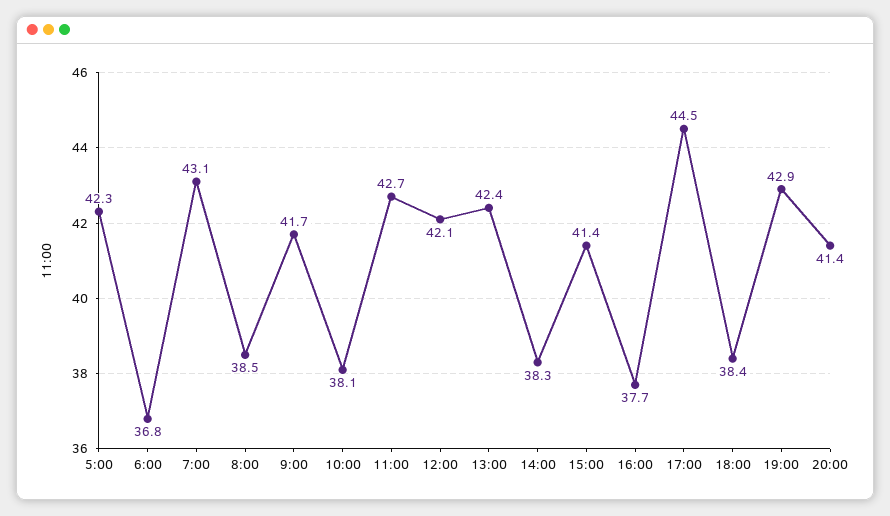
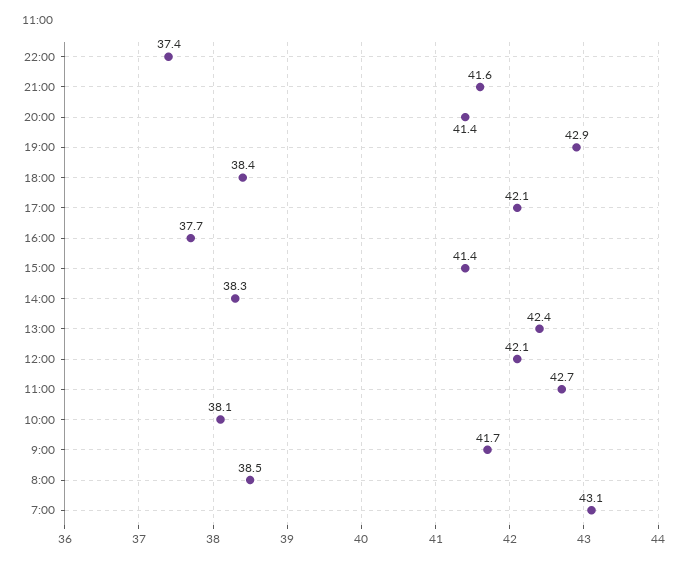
5:00: 42.3 -> none
6:00: 36.8 -> none
17:00: 44.5 -> 42.1
22:00: none -> 37.4
21:00: none -> 41.6

